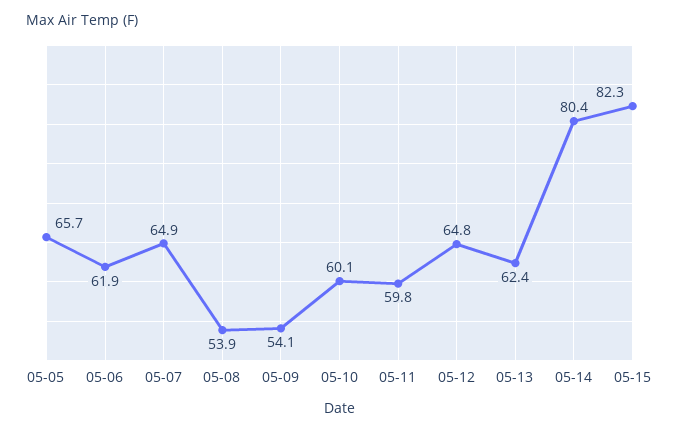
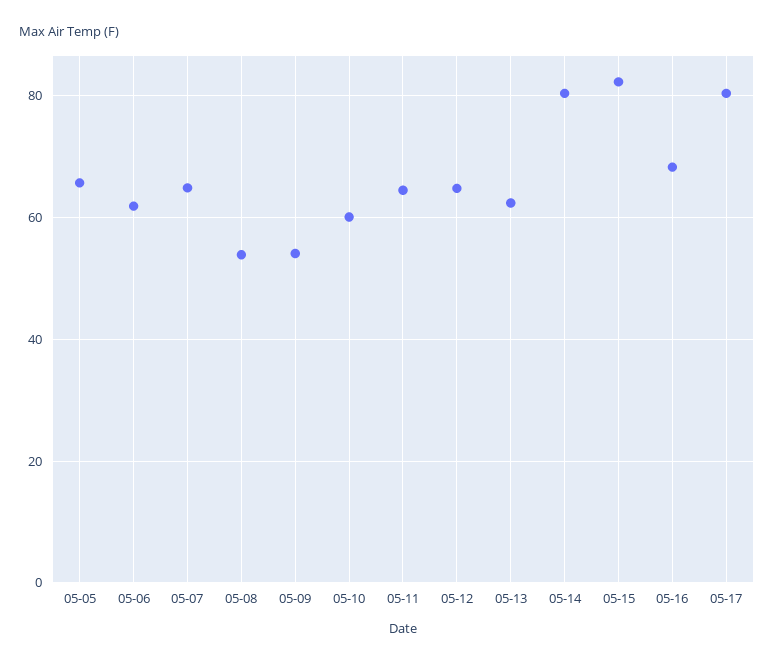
05-11: 59.8 -> 64
05-16: none -> 68
05-17: none -> 80

